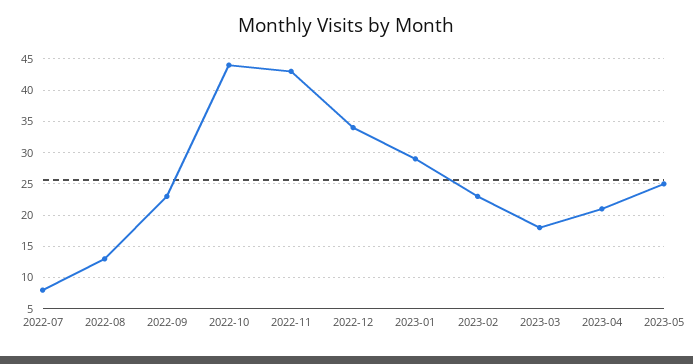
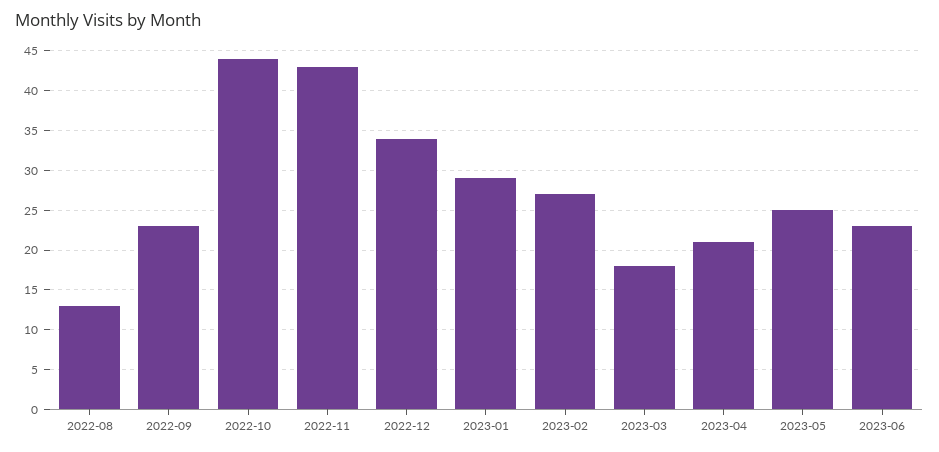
2022-07: 8 -> none
2023-02: 23 -> 27
2023-06: none -> 23

